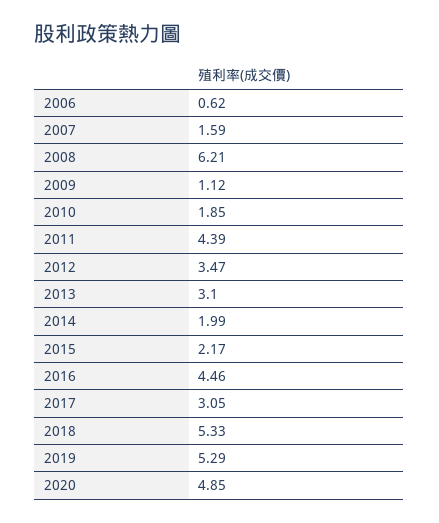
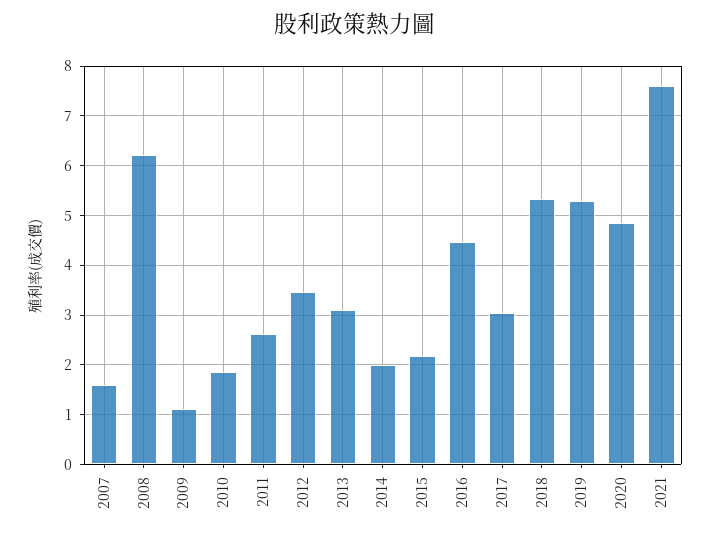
2006: 0.62 -> none
2011: 4.39 -> 2.6
2021: none -> 7.6

